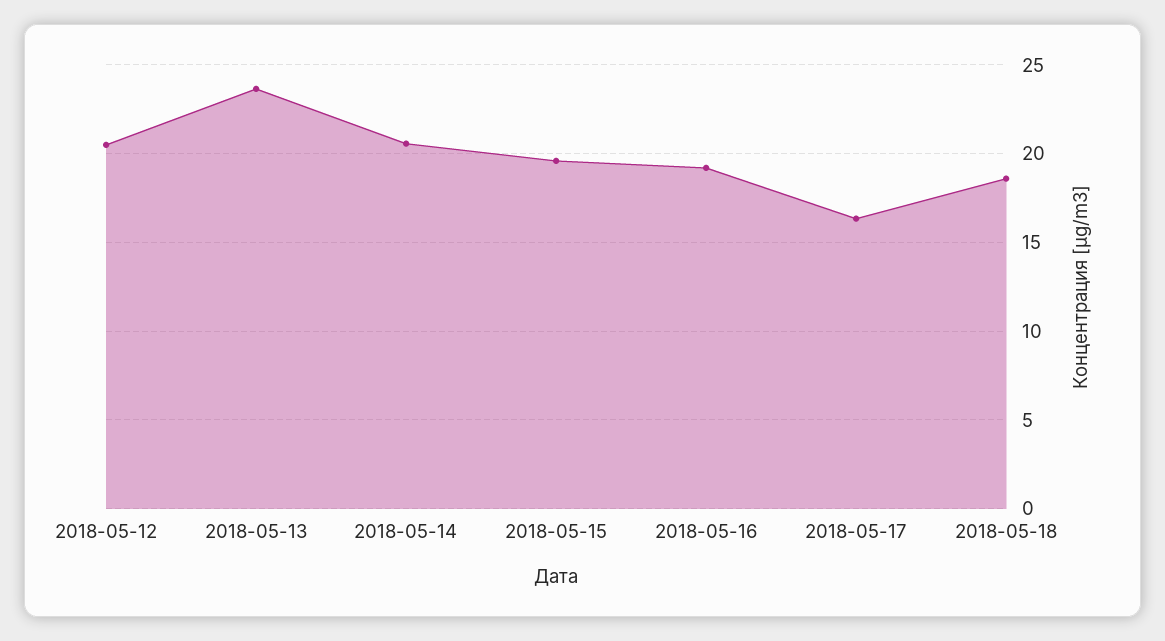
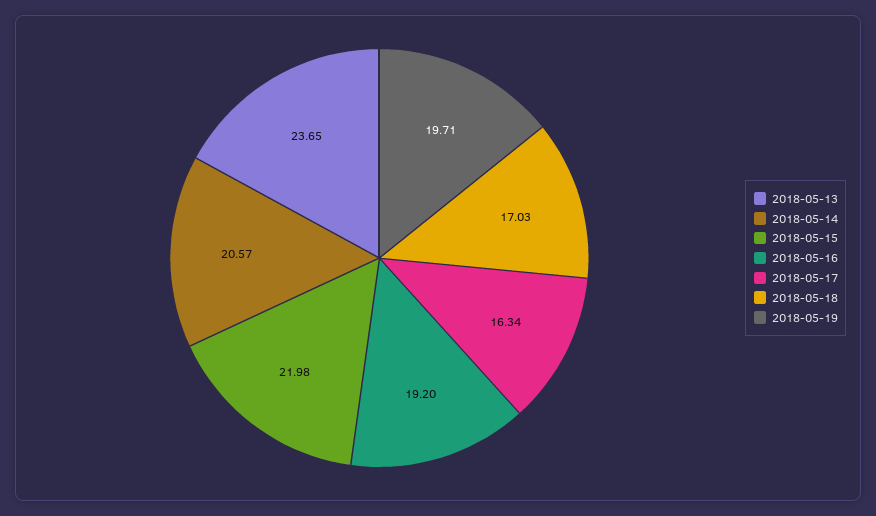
2018-05-12: 20.5 -> none
2018-05-15: 19.5 -> 21.98
2018-05-18: 18.5 -> 17.03
2018-05-19: none -> 19.71

